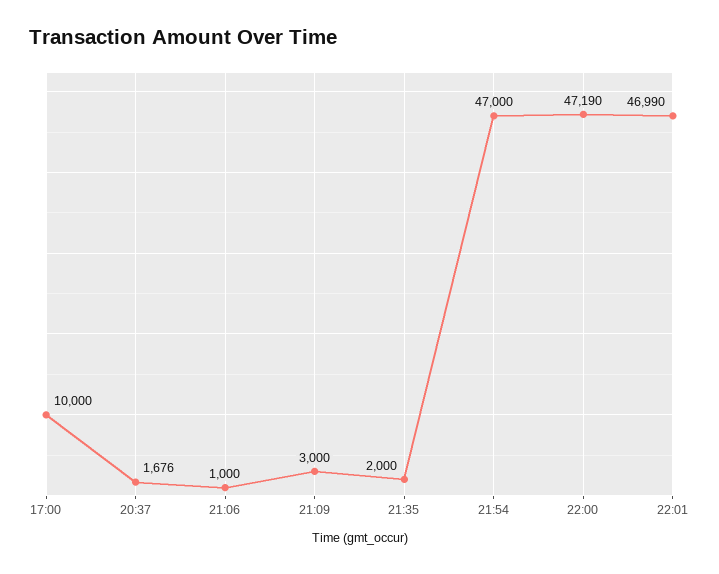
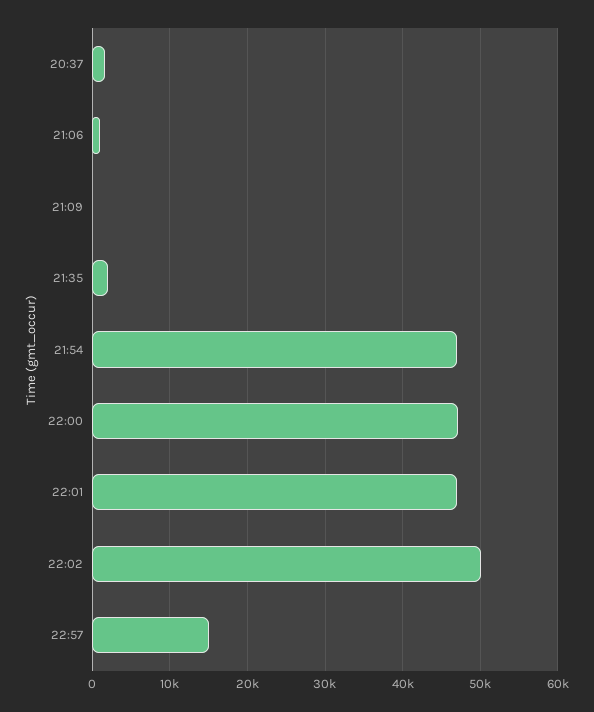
17:00: 10000 -> none
21:09: 3000 -> 0
22:02: none -> 50000
22:57: none -> 15000

